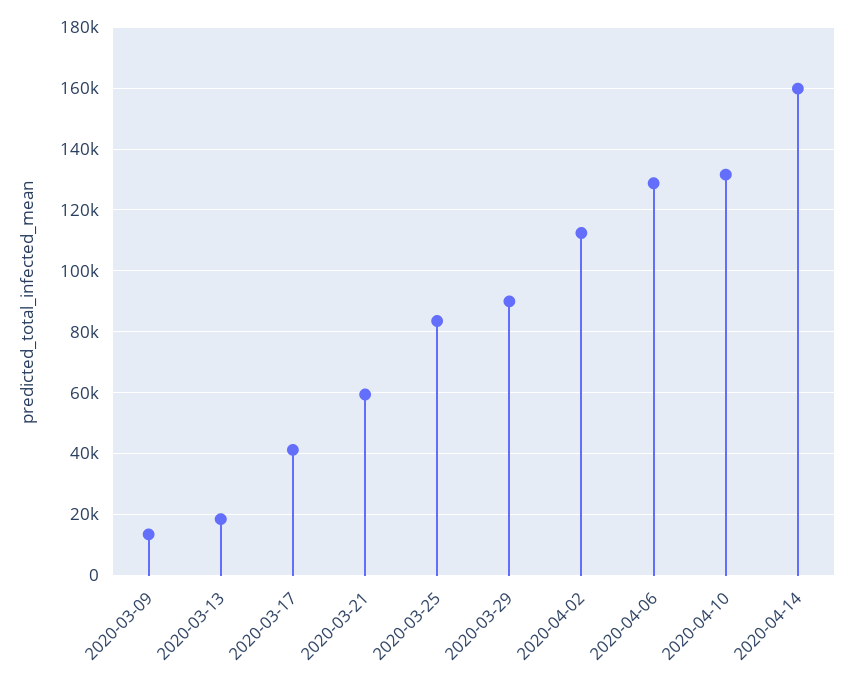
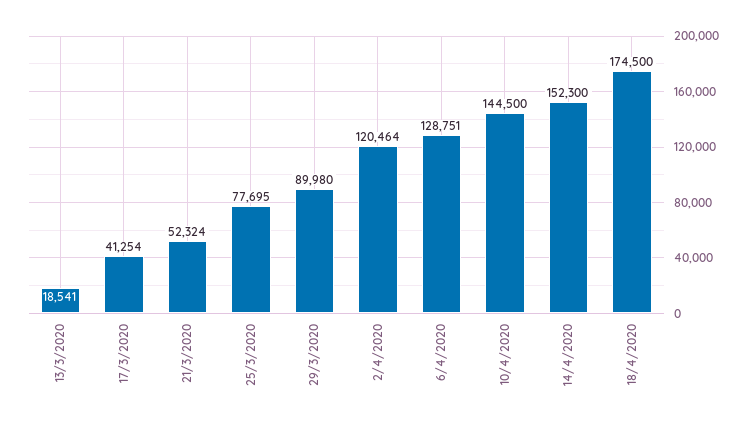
2020-03-09: 14000 -> none
2020-03-21: 60000 -> 52324
2020-03-25: 84000 -> 77695
2020-04-02: 112000 -> 120464
2020-04-10: 132000 -> 144500
2020-04-14: 160000 -> 152300
18/4/2020: none -> 174500

